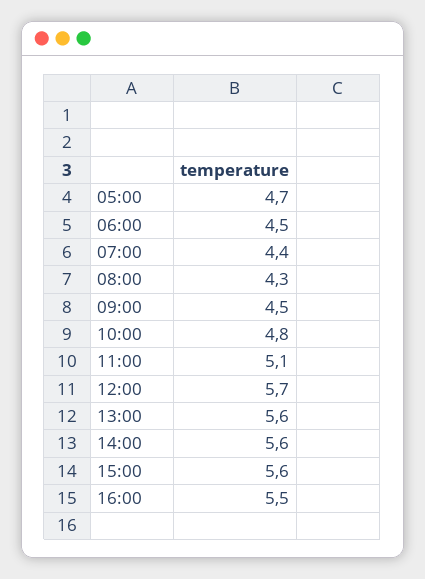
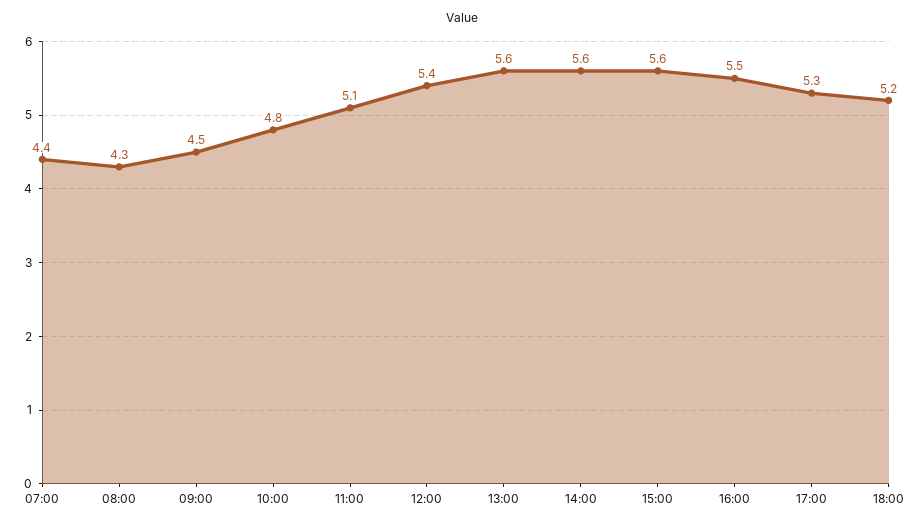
05:00: 4.7 -> none
06:00: 4.5 -> none
12:00: 5.7 -> 5.4
17:00: none -> 5.3
18:00: none -> 5.2

